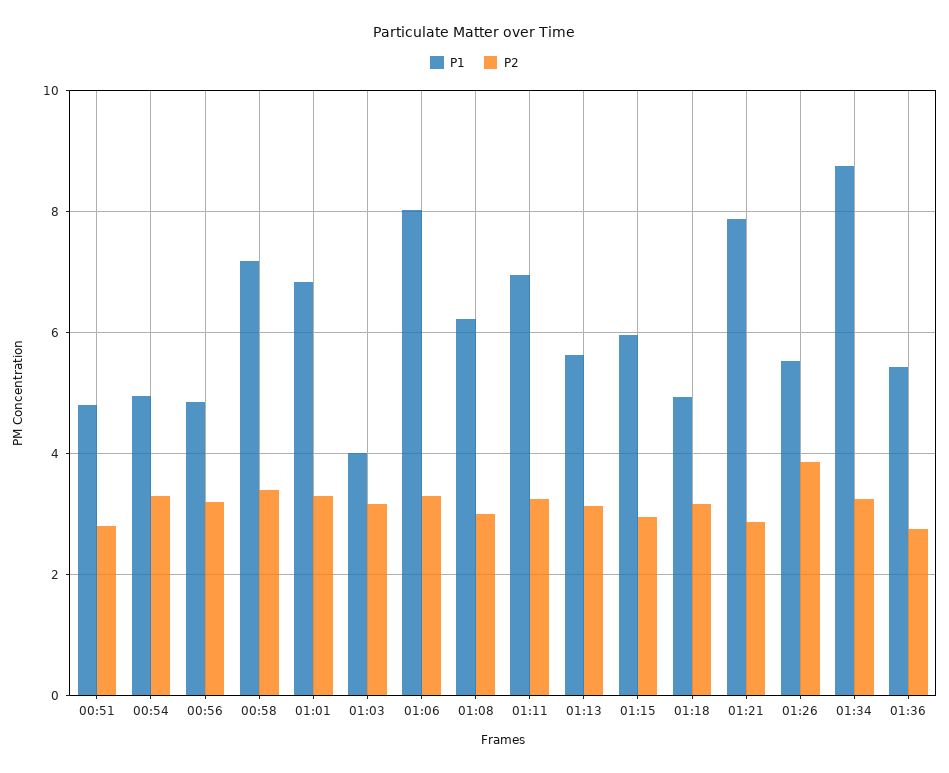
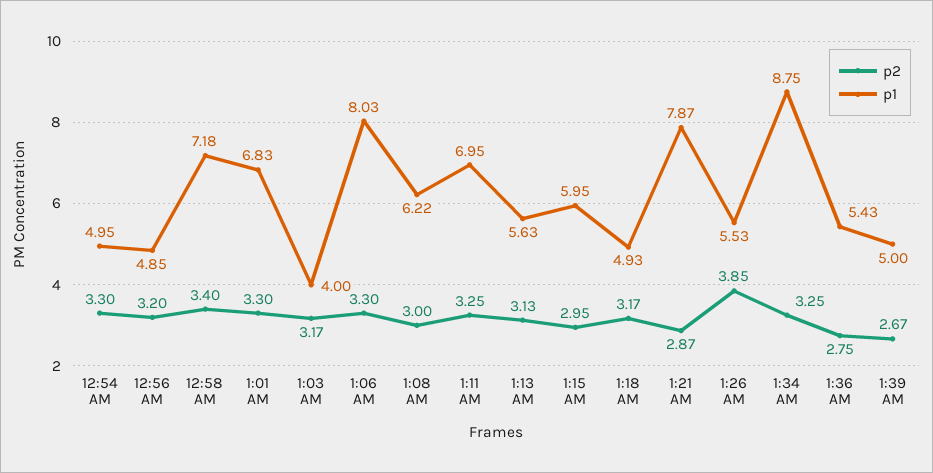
P1, 00:51: 4.8 -> none
P2, 00:51: 2.8 -> none
P2, 1:39 AM: none -> 2.67
P1, 1:39 AM: none -> 5

